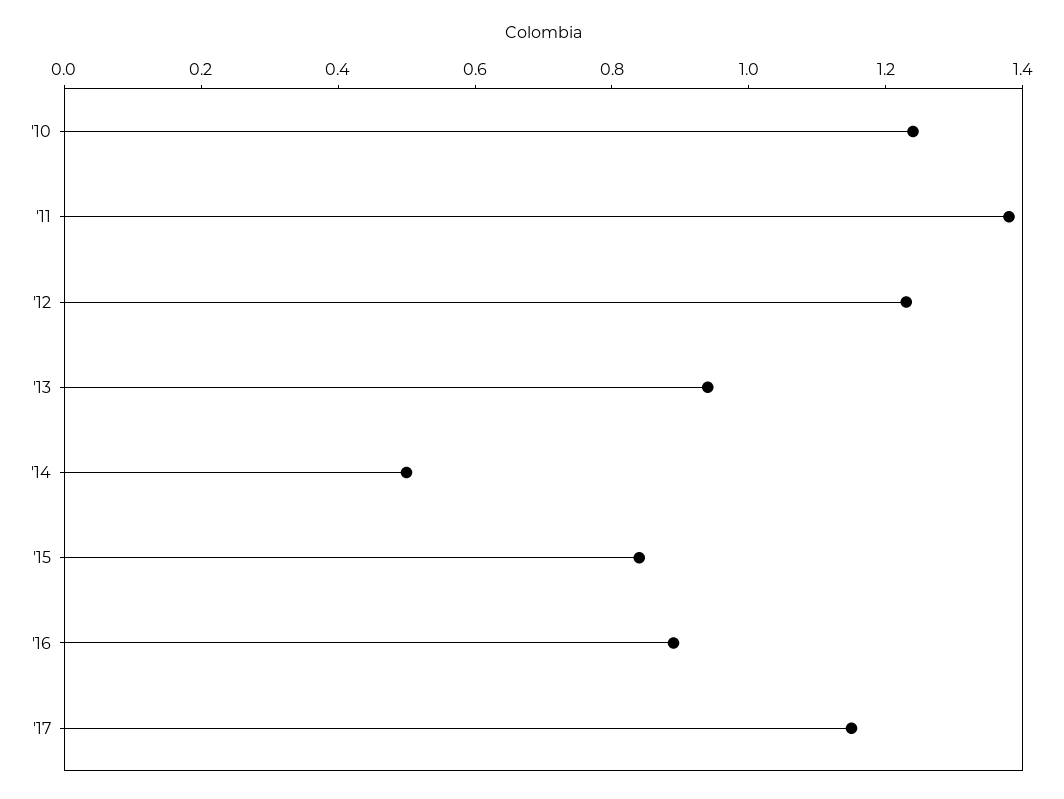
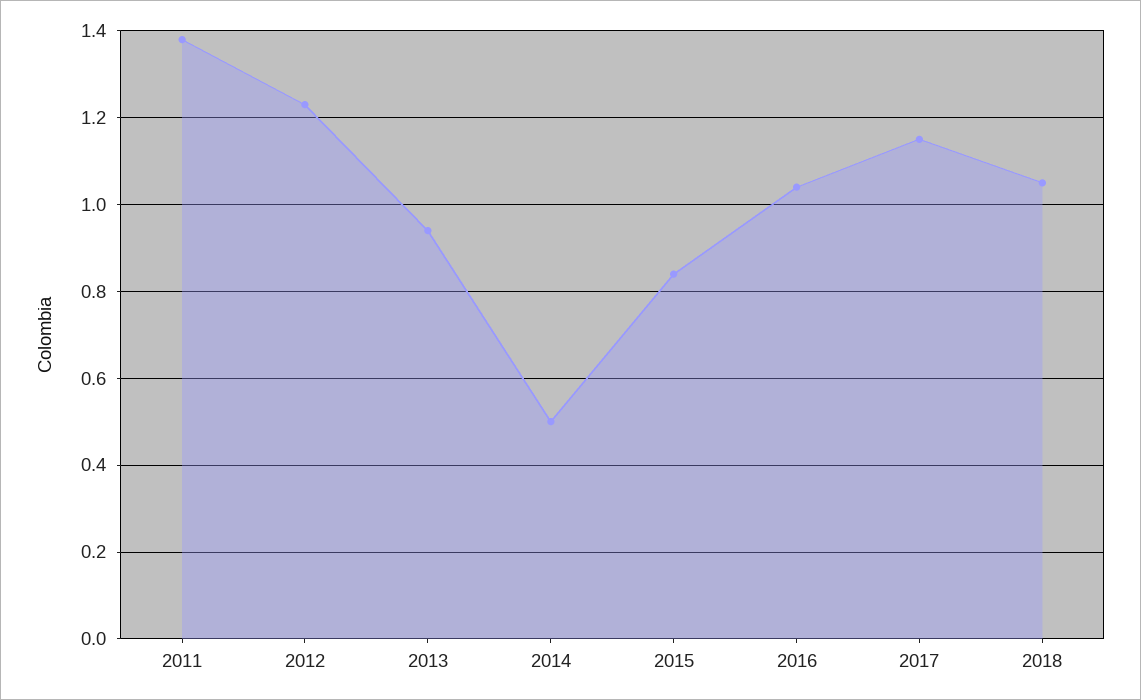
'10: 1.25 -> none
'16: 0.9 -> 1.05
2018: none -> 1.05

